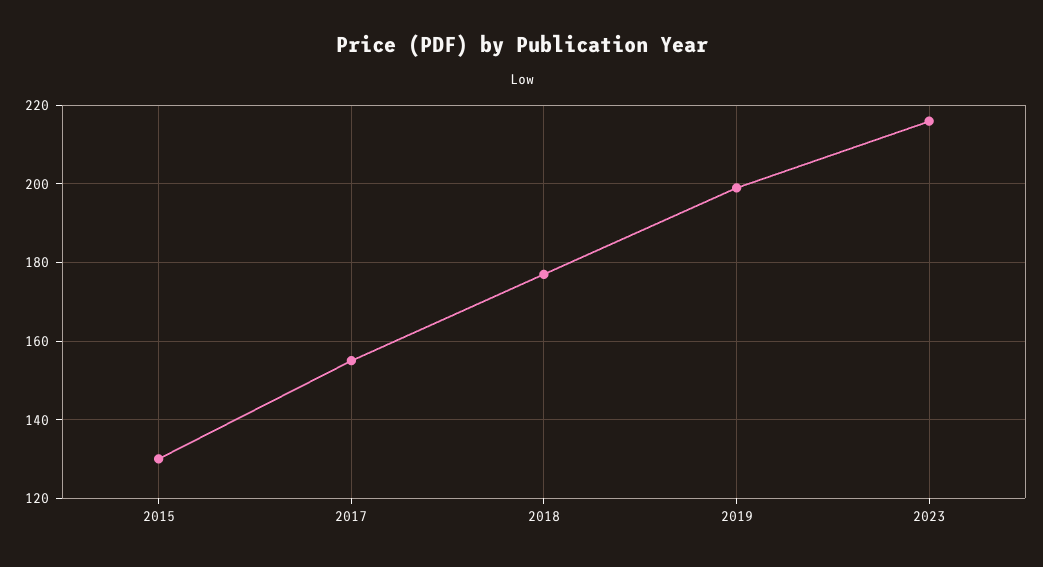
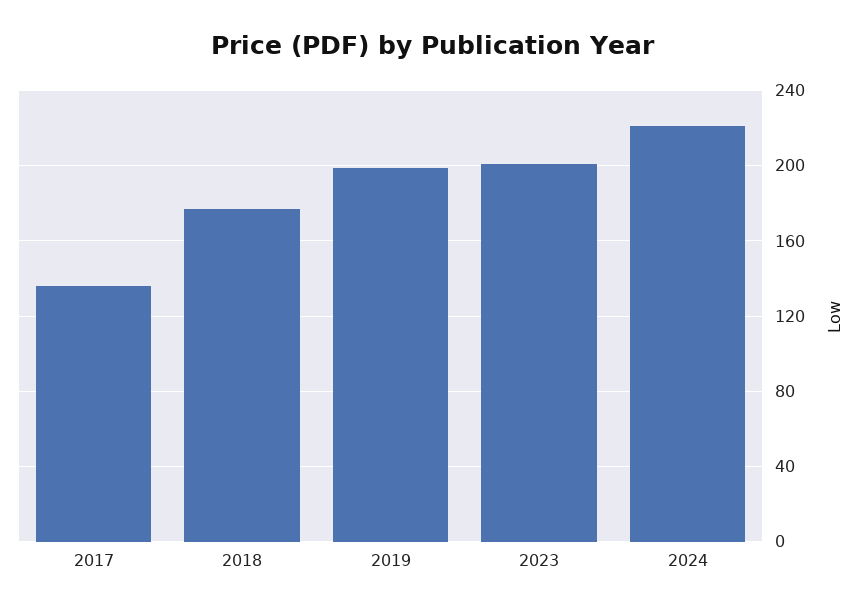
2015: 130 -> none
2017: 155 -> 135
2023: 215 -> 200
2024: none -> 220

